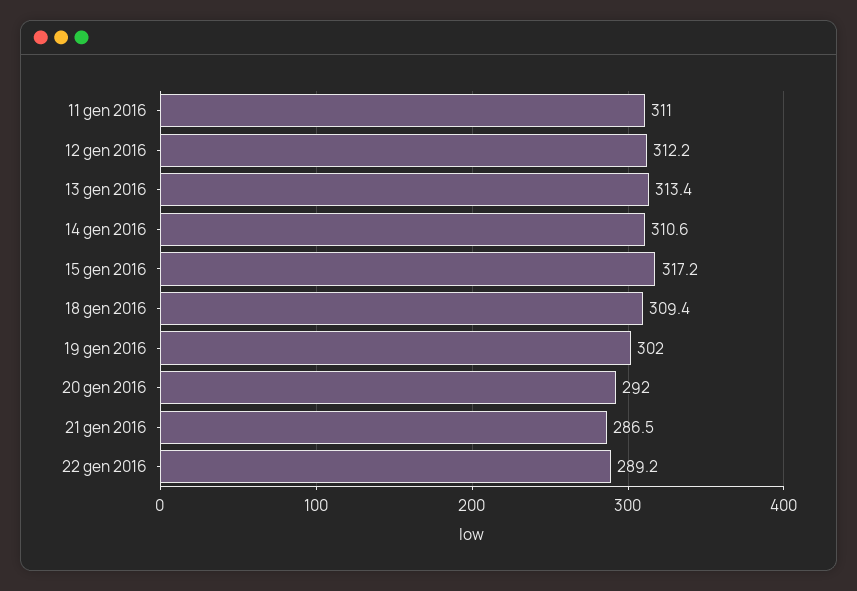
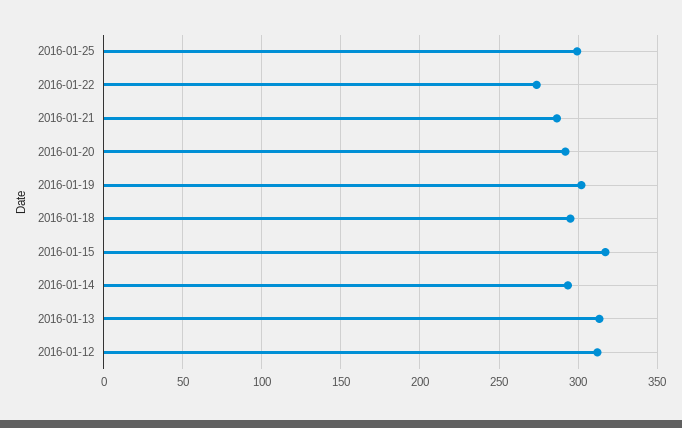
11 gen 2016: 311 -> none
14 gen 2016: 310.6 -> 295
18 gen 2016: 309.4 -> 295
22 gen 2016: 289.2 -> 275
2016-01-25: none -> 300

